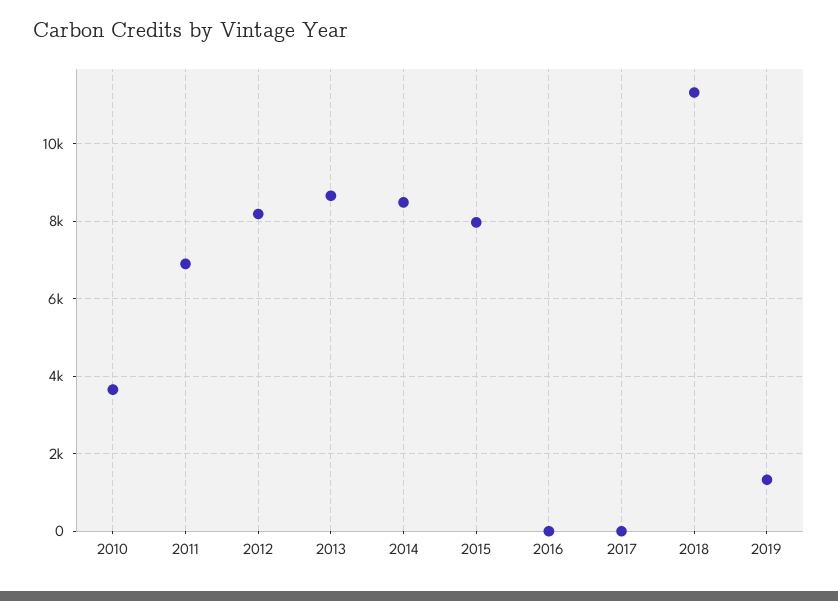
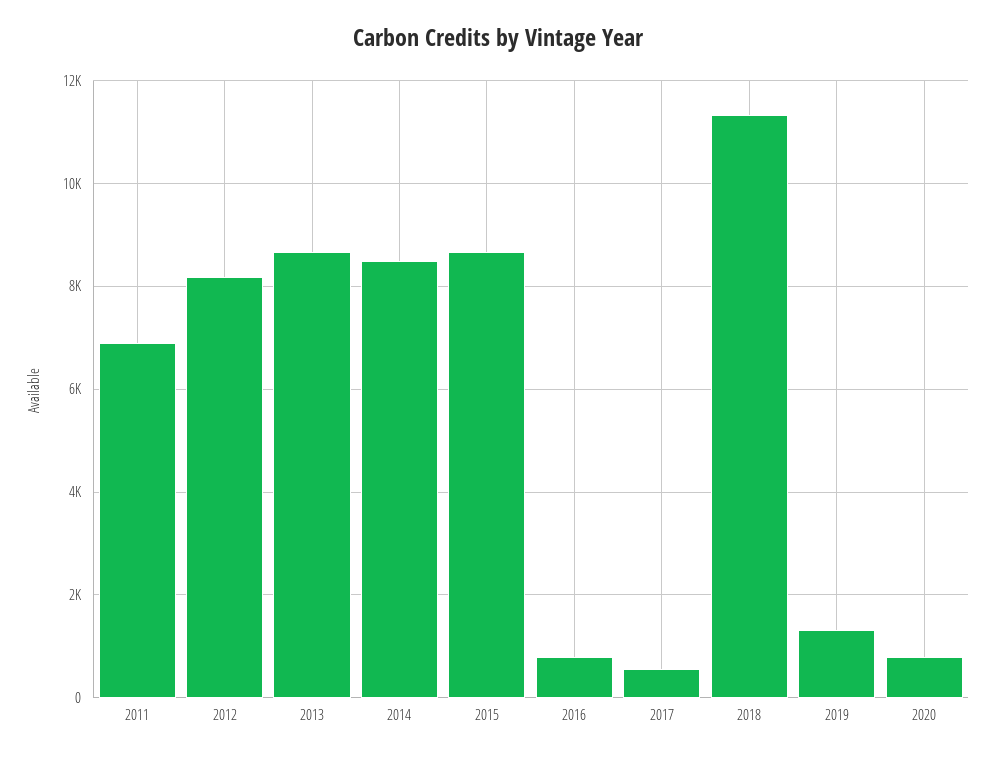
2010: 3600 -> none
2015: 8000 -> 8600
2016: 0 -> 800
2017: 0 -> 600
2020: none -> 800

